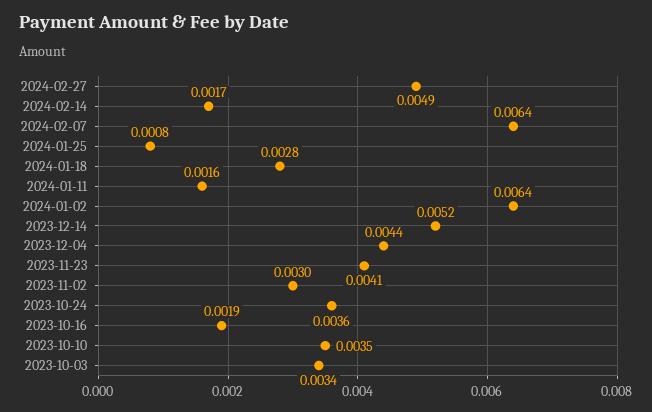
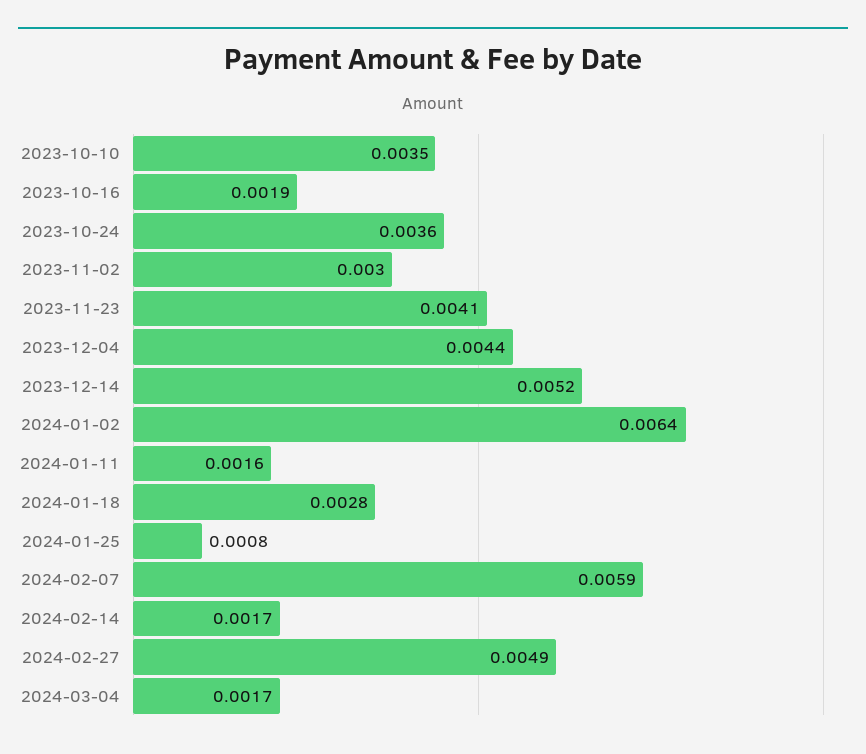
2024-02-07: 0.0064 -> 0.0059
2023-10-03: 0.0034 -> none
2024-03-04: none -> 0.0017

